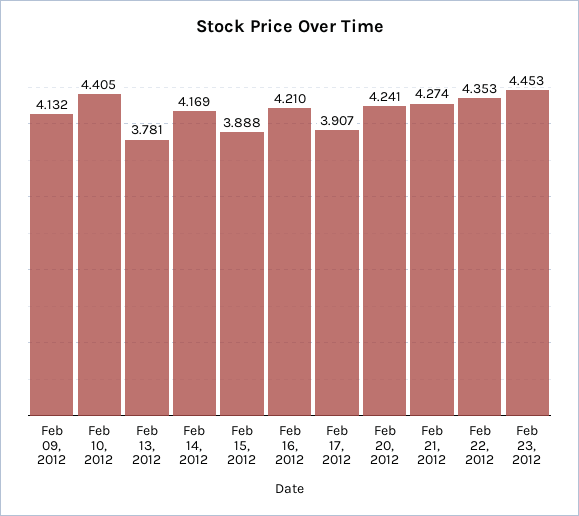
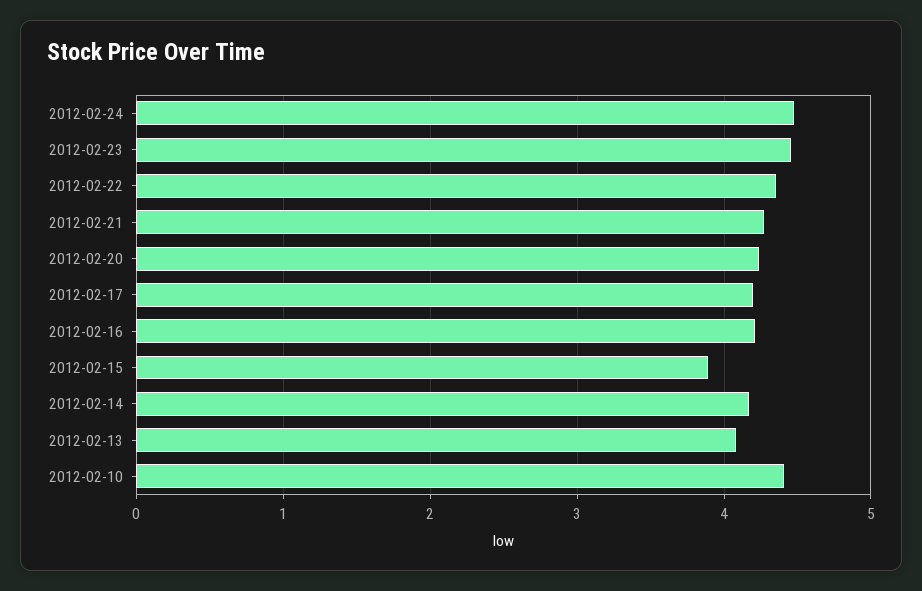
Feb 09, 2012: 4.132 -> none
Feb 13, 2012: 3.781 -> 4.1
Feb 17, 2012: 3.907 -> 4.2
2012-02-24: none -> 4.5

